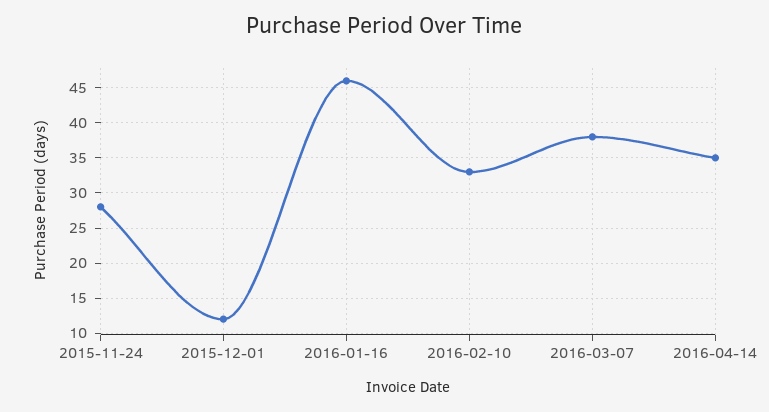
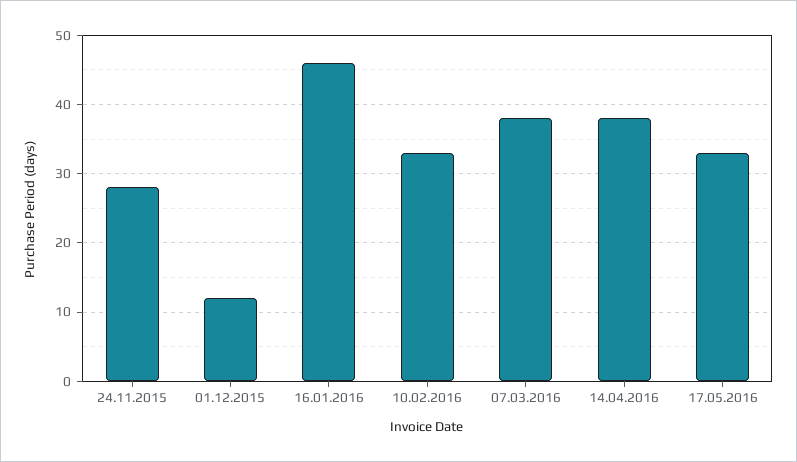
2016-04-14: 35 -> 38
17.05.2016: none -> 33

